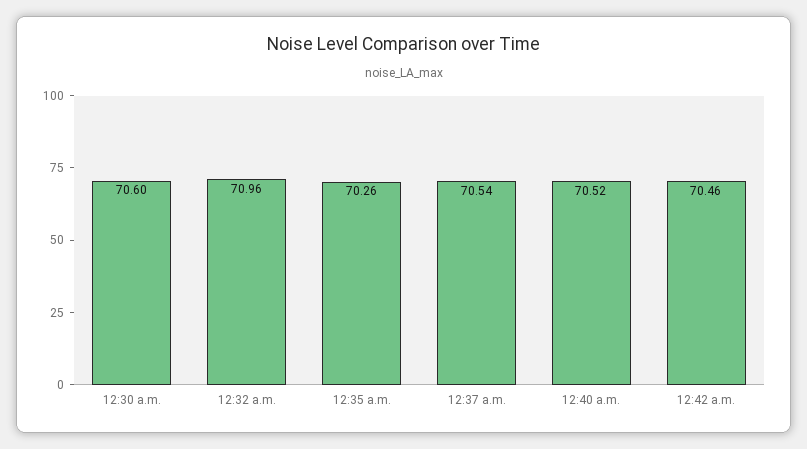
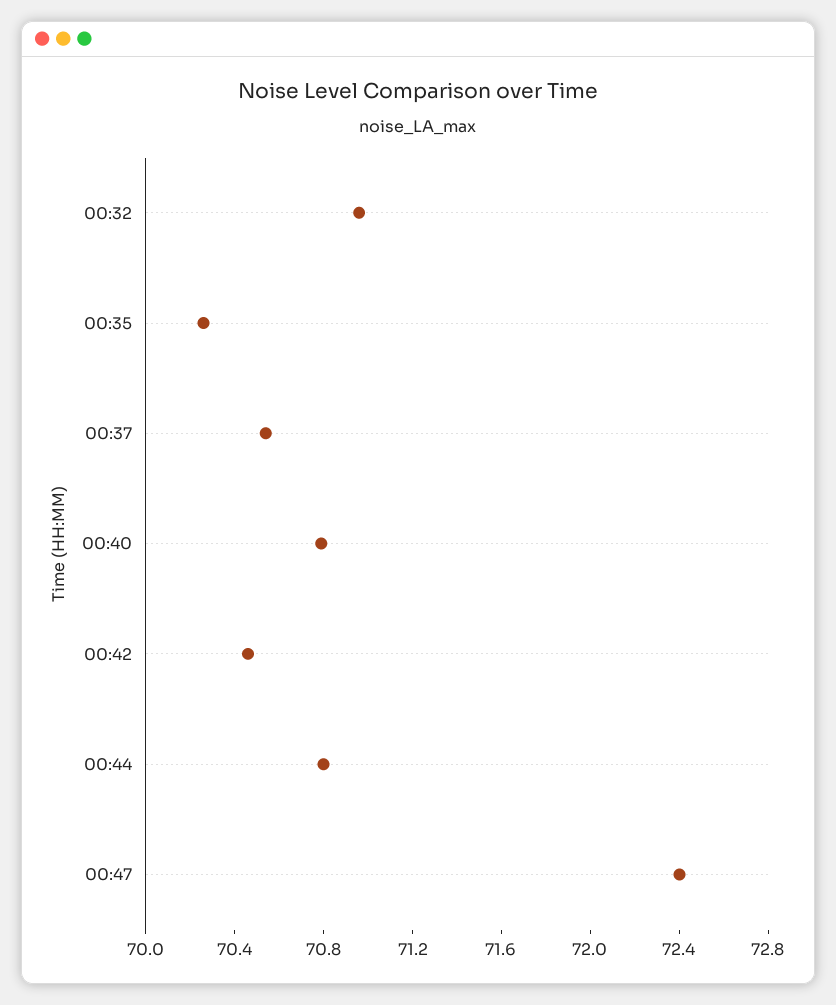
12:30 a.m.: 70.6 -> none
12:40 a.m.: 70.52 -> 70.8
00:44: none -> 70.8
00:47: none -> 72.4

